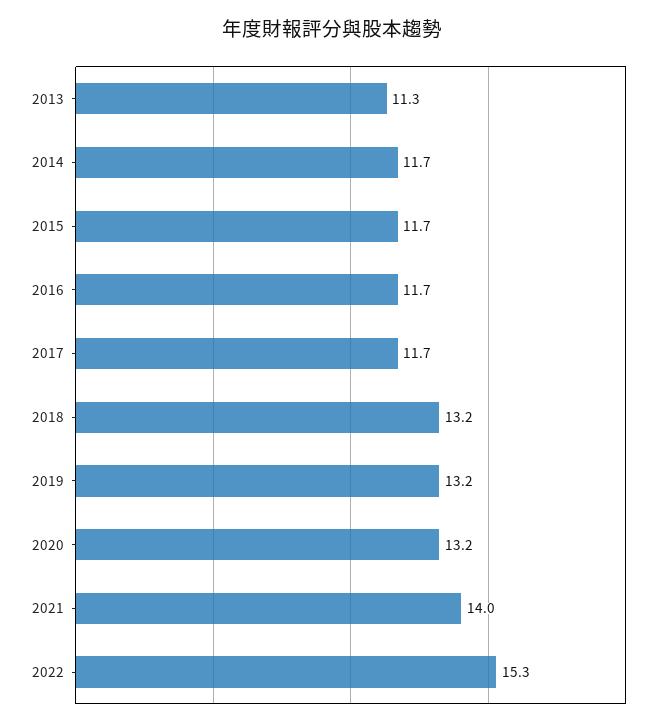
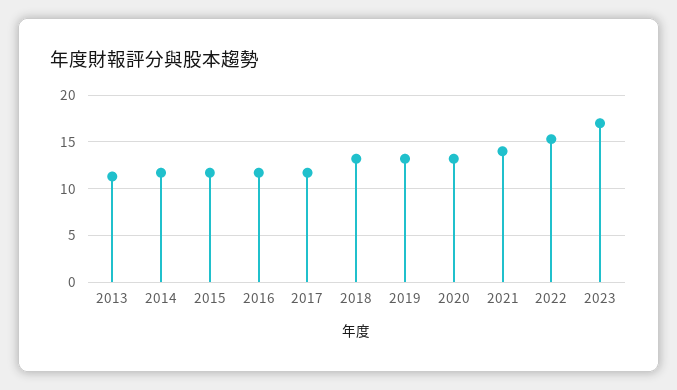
2023: none -> 17

